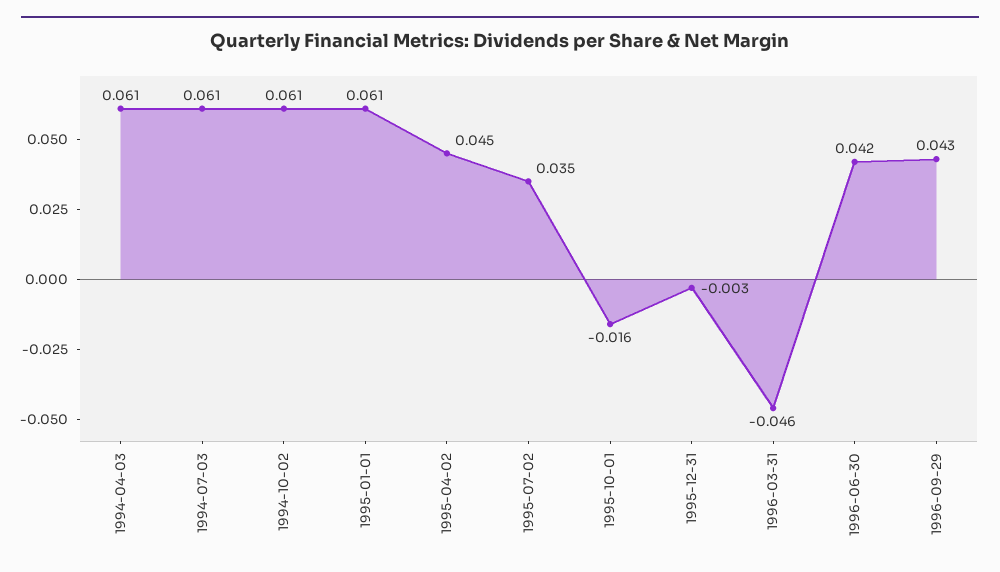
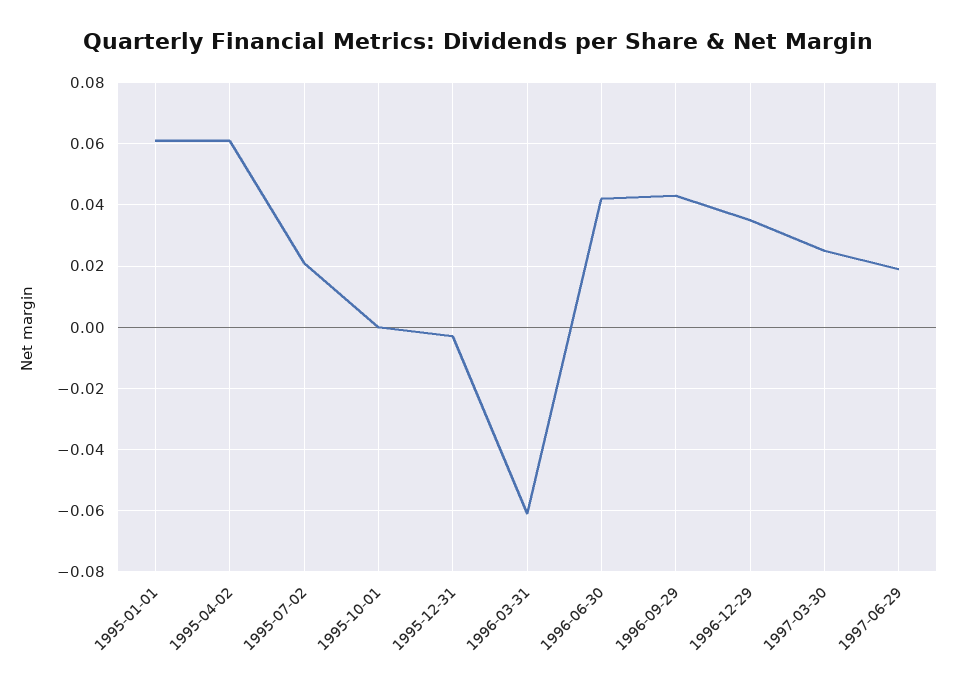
1994-04-03: 0.061 -> none
1994-07-03: 0.061 -> none
1994-10-02: 0.061 -> none
1995-04-02: 0.045 -> 0.06
1995-07-02: 0.035 -> 0.02
1995-10-01: -0.016 -> 0
1996-03-31: -0.046 -> -0.06
1996-12-29: none -> 0.035
1997-03-30: none -> 0.025
1997-06-29: none -> 0.02

